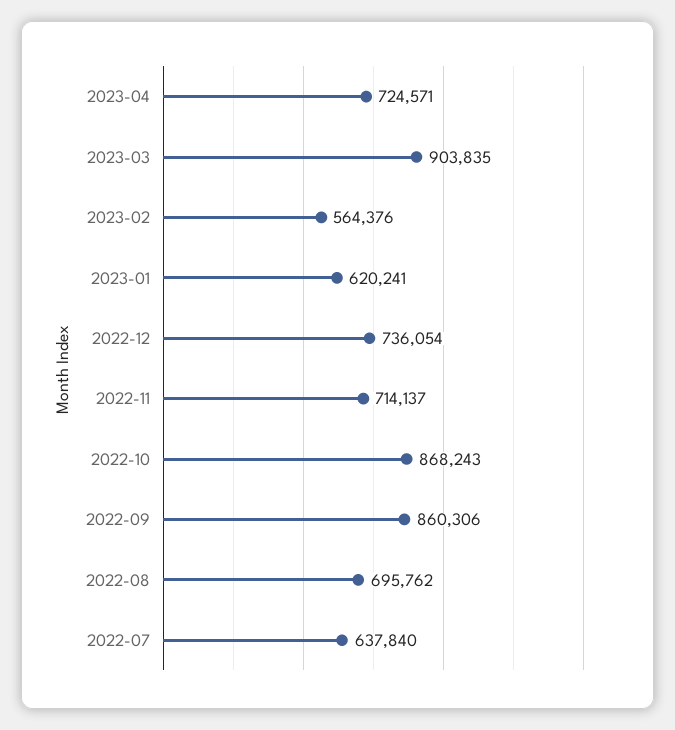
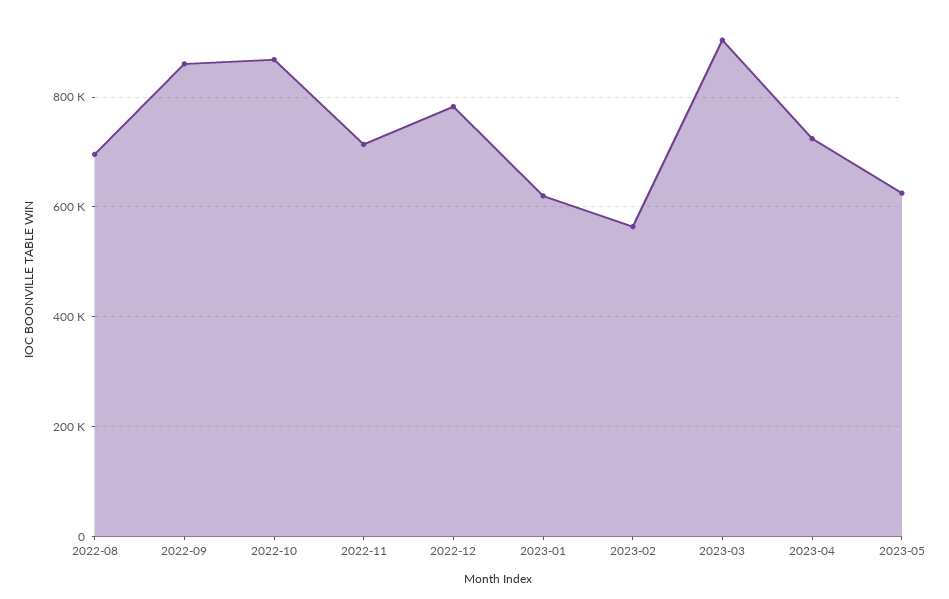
2022-12: 736054 -> 780000
2022-07: 637840 -> none
2023-05: none -> 620000

